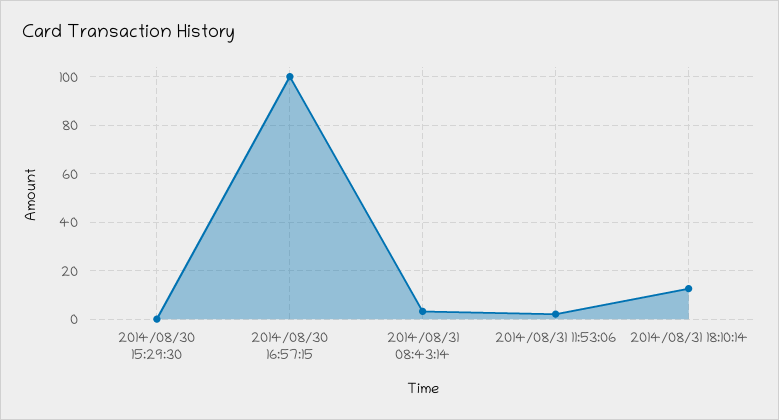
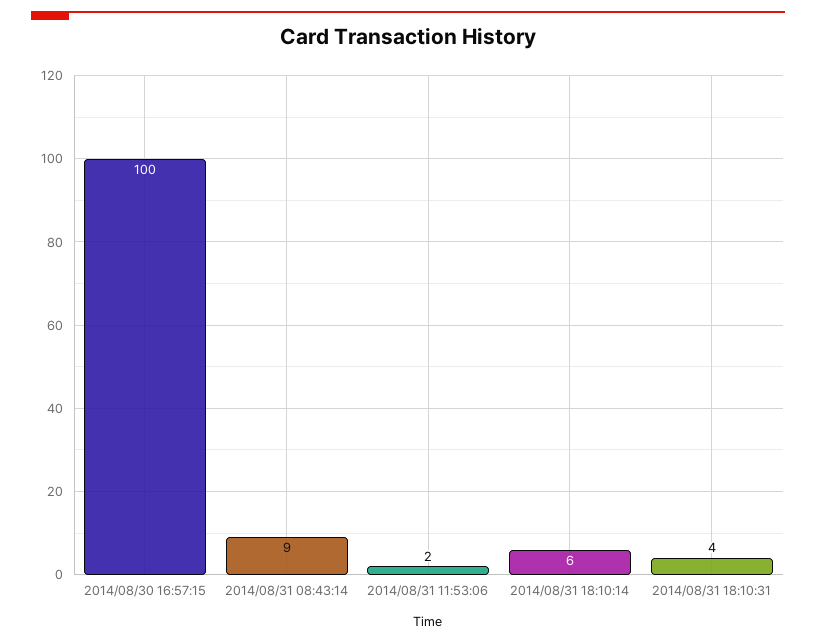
2014/08/30 15:29:30: 0 -> none
2014/08/31 08:43:14: 2.5 -> 9
2014/08/31 18:10:14: 12.5 -> 6
2014/08/31 18:10:31: none -> 4

